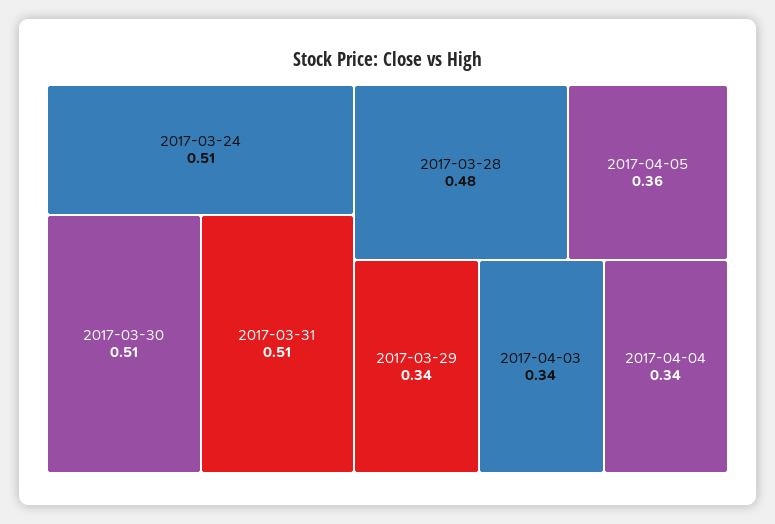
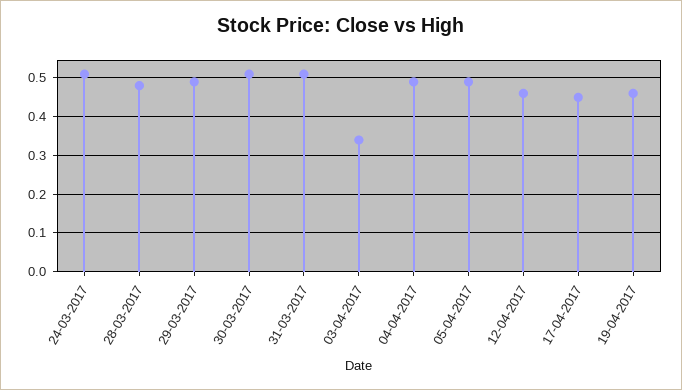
2017-04-05: 0.36 -> 0.5
2017-03-29: 0.34 -> 0.5
2017-04-04: 0.34 -> 0.5
12-04-2017: none -> 0.45
17-04-2017: none -> 0.45
19-04-2017: none -> 0.45

